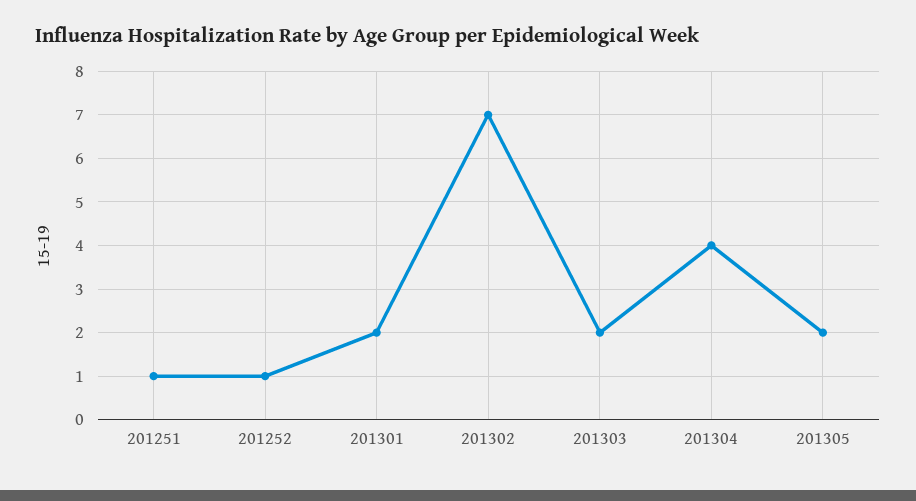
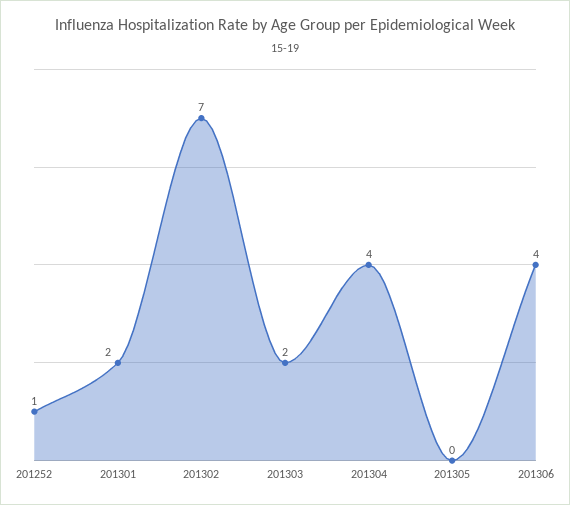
201251: 1 -> none
201305: 2 -> 0
201306: none -> 4

